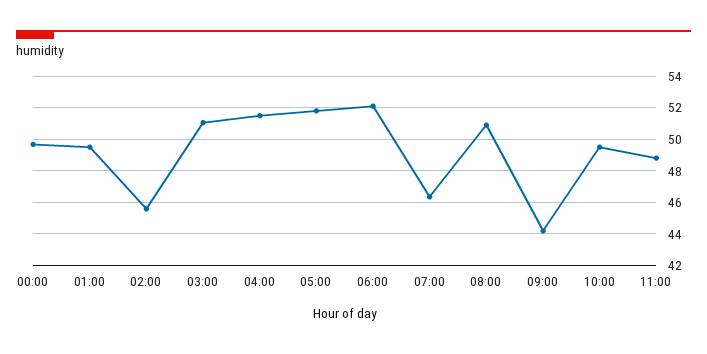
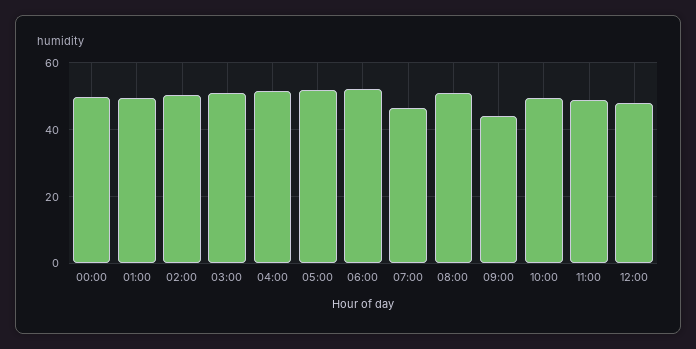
02:00: 45.5 -> 50
12:00: none -> 48

